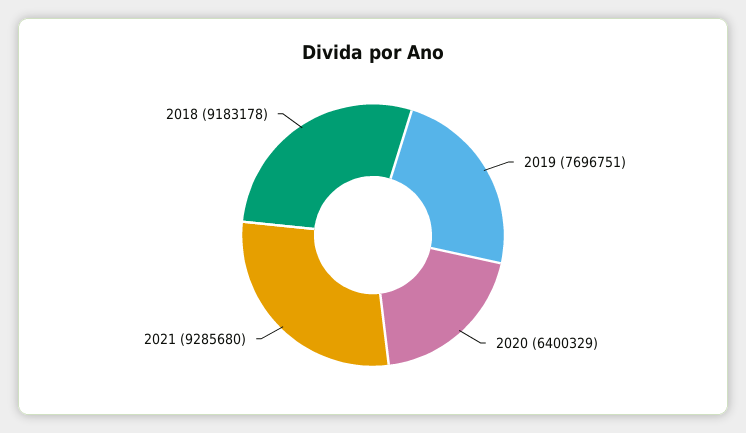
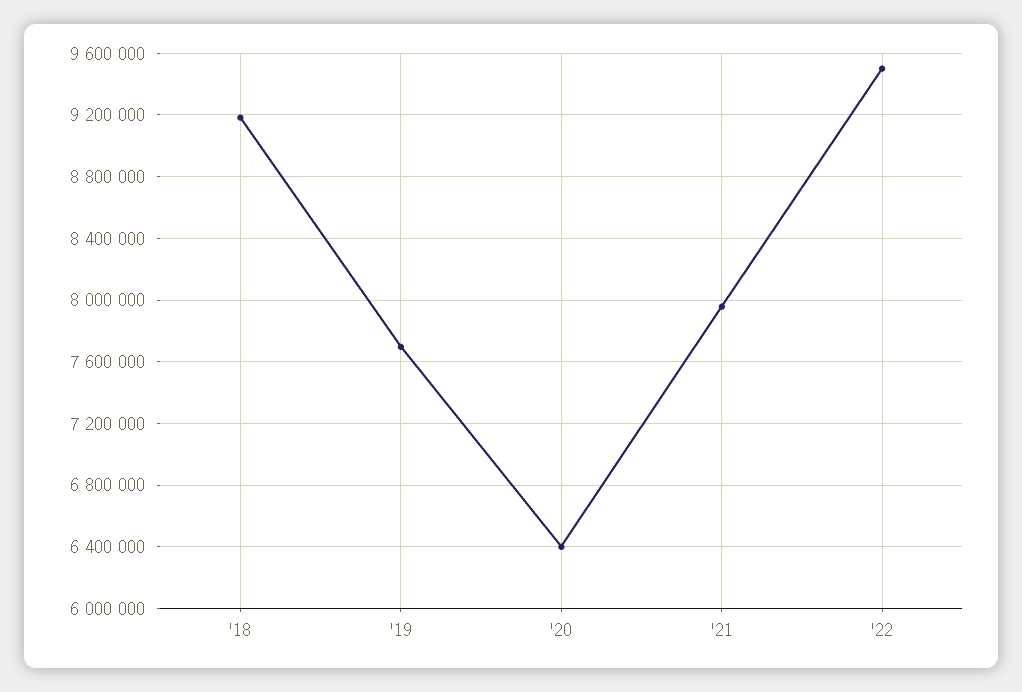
2021: 9285680 -> 7950000
'22: none -> 9500000

